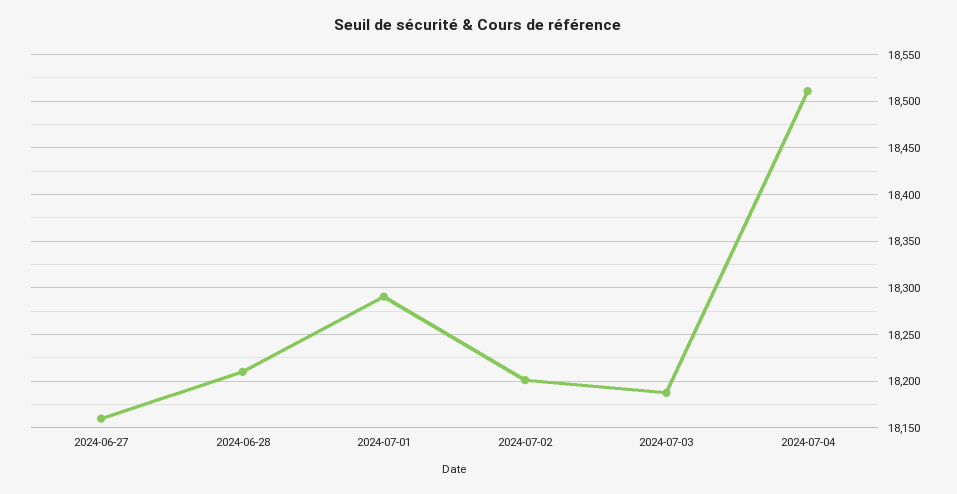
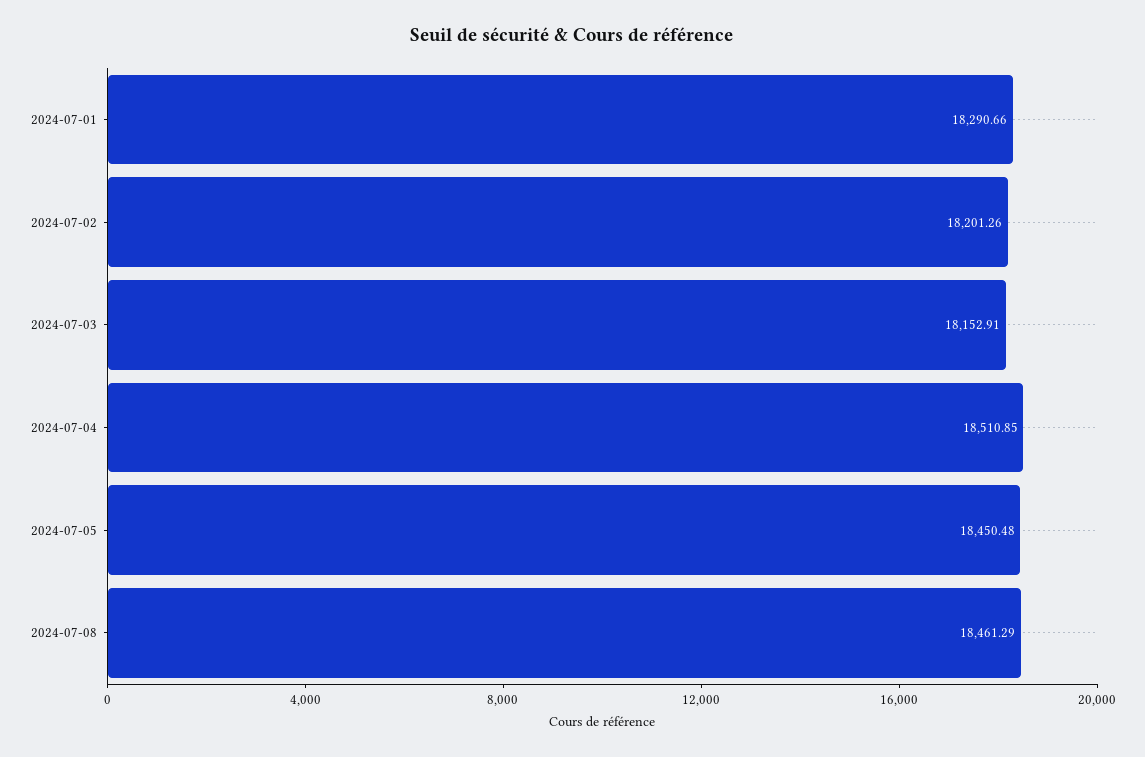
2024-06-27: 18160 -> none
2024-06-28: 18210 -> none
2024-07-03: 18190 -> 18152.91
2024-07-05: none -> 18450.48
2024-07-08: none -> 18461.29

